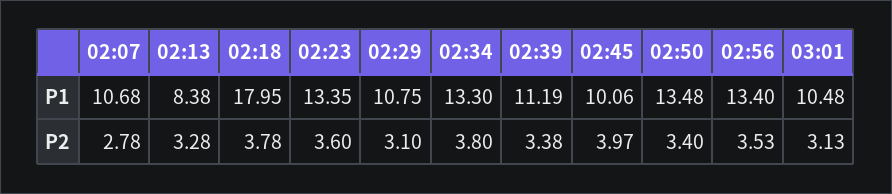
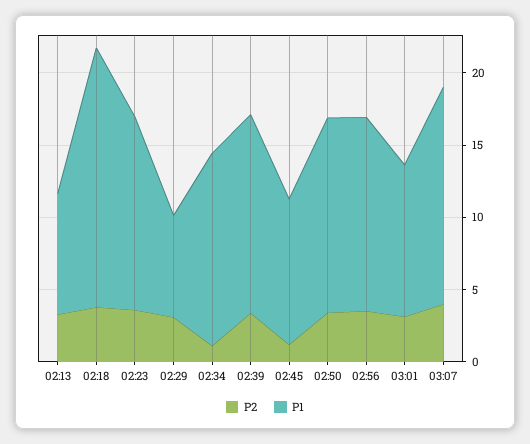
P1, 02:07: 10.68 -> none
P1, 02:29: 10.75 -> 7
P1, 02:39: 11.19 -> 14
P2, 02:07: 2.78 -> none
P2, 02:34: 3.8 -> 1
P2, 02:45: 3.97 -> 1
P2, 03:07: none -> 4
P1, 03:07: none -> 15

